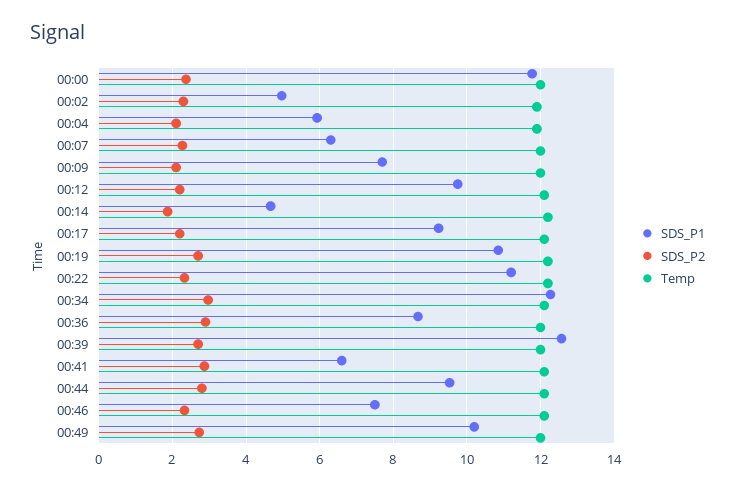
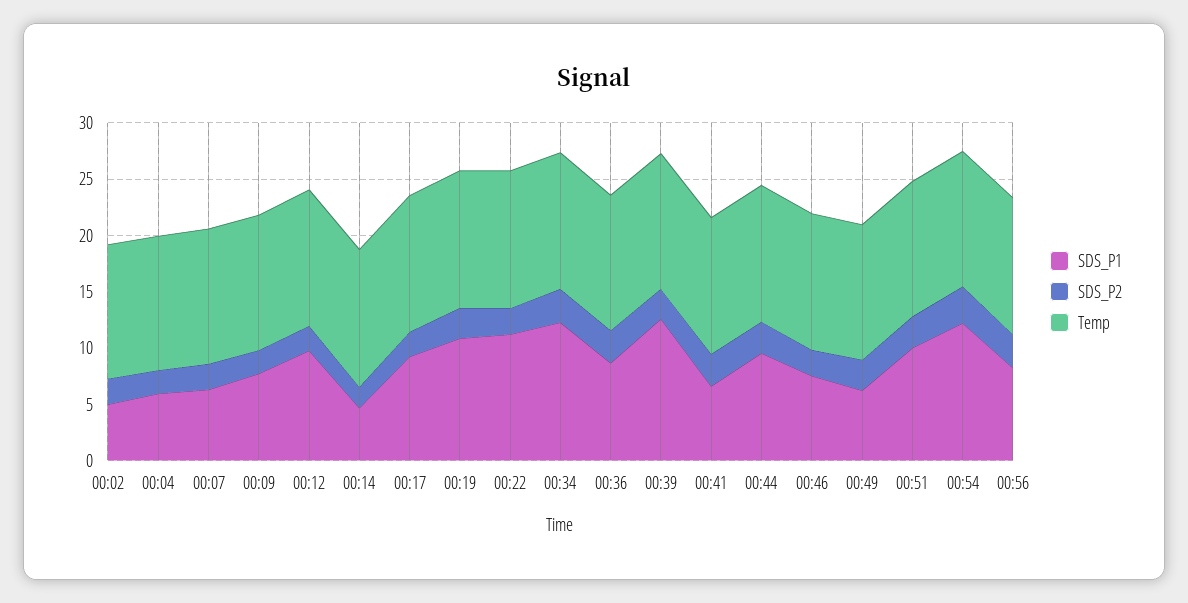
SDS_P1, 00:00: 11.8 -> none
SDS_P2, 00:00: 2.4 -> none
Temp, 00:00: 12 -> none
SDS_P1, 00:49: 10.2 -> 6
SDS_P1, 00:51: none -> 10
SDS_P2, 00:51: none -> 3
Temp, 00:51: none -> 12
SDS_P1, 00:54: none -> 12
SDS_P2, 00:54: none -> 3
Temp, 00:54: none -> 12
SDS_P1, 00:56: none -> 8
SDS_P2, 00:56: none -> 3
Temp, 00:56: none -> 12

